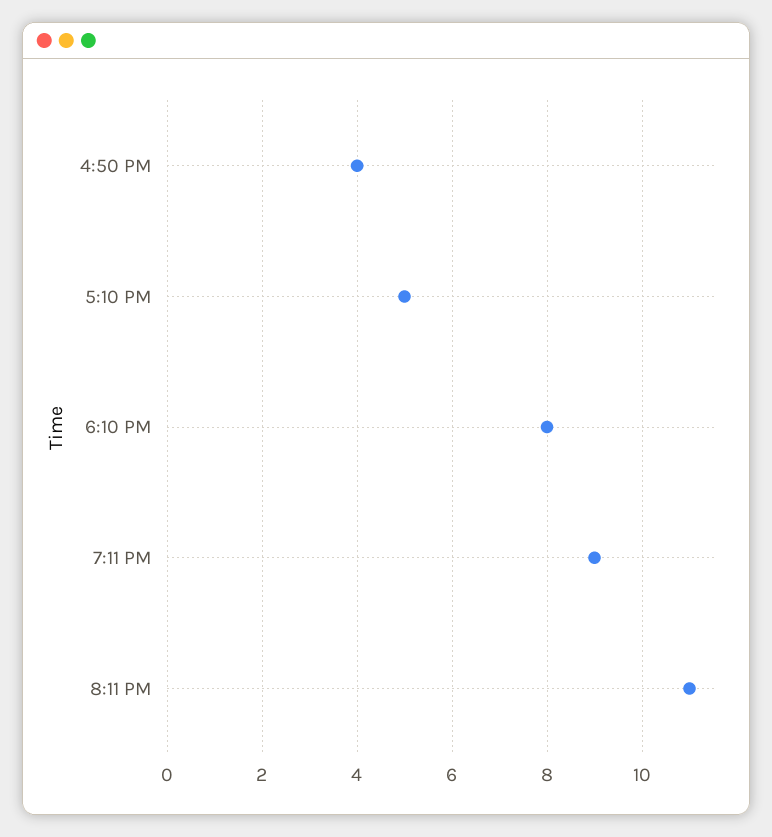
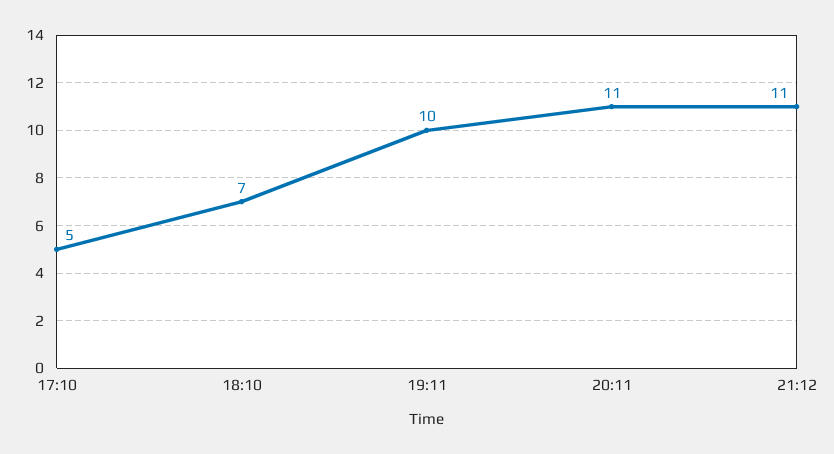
4:50 PM: 4 -> none
6:10 PM: 8 -> 7
7:11 PM: 9 -> 10
21:12: none -> 11

